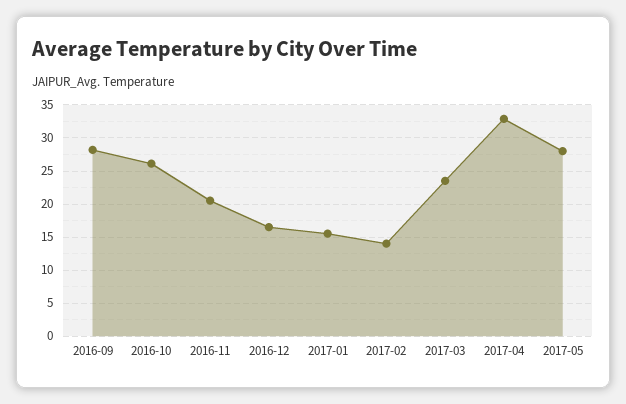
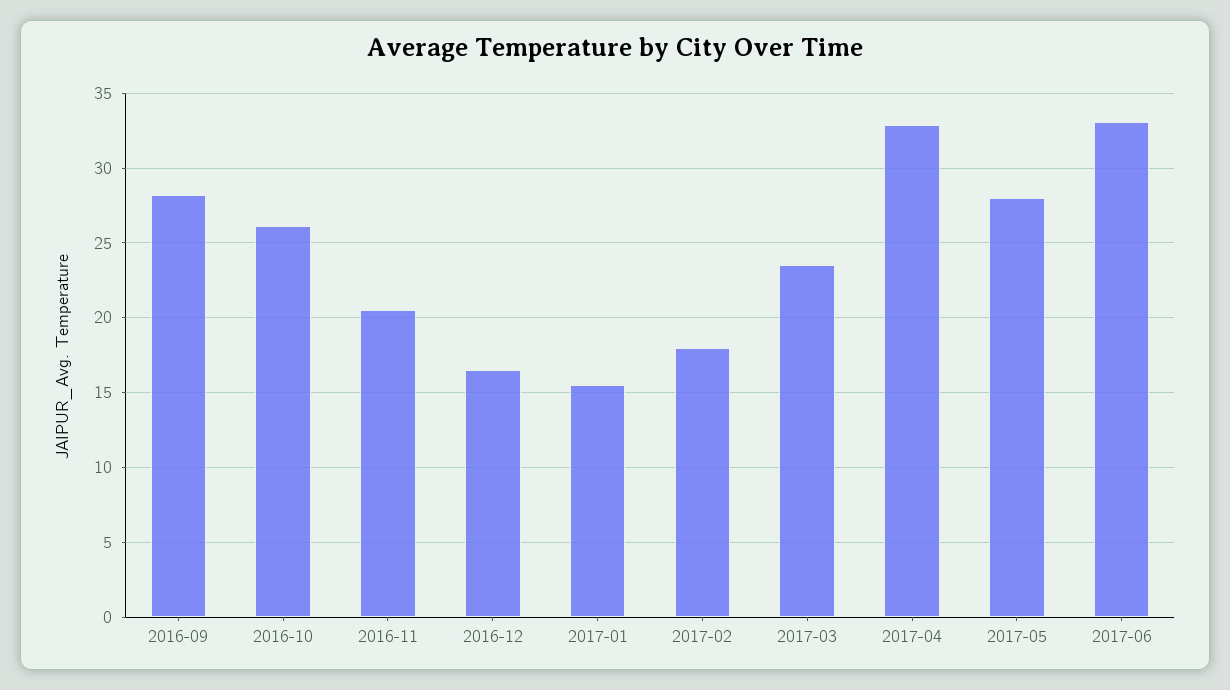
2017-02: 14 -> 18
2017-06: none -> 33

